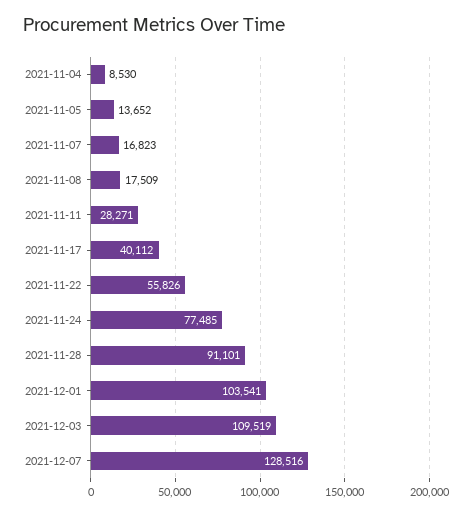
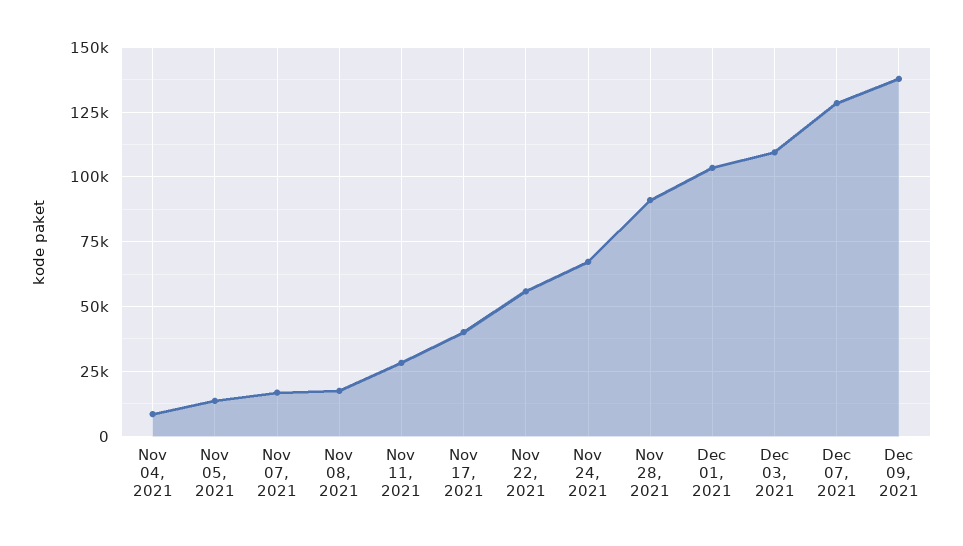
2021-11-24: 77485 -> 67500
Dec 09, 2021: none -> 137500

